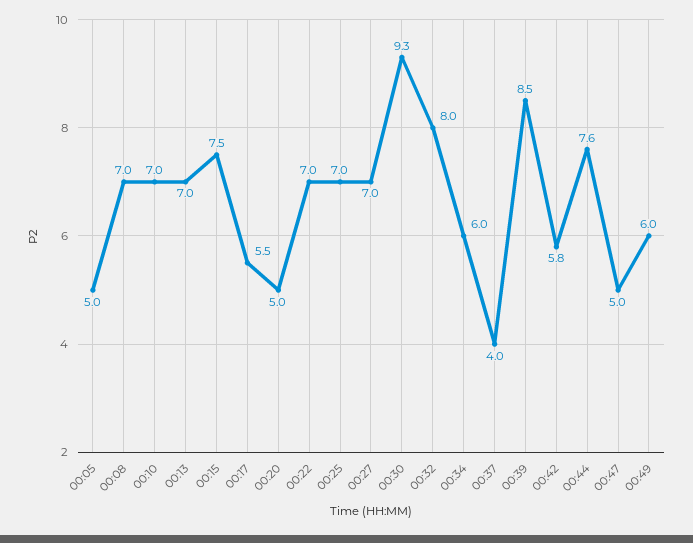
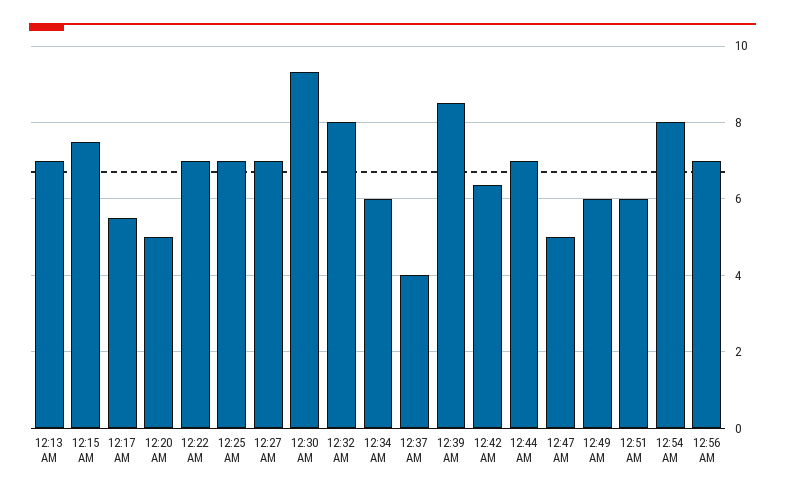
00:05: 5 -> none
00:08: 7 -> none
00:10: 7 -> none
00:42: 5.8 -> 6.4
00:44: 7.6 -> 7
12:51 AM: none -> 6
12:54 AM: none -> 8
12:56 AM: none -> 7

